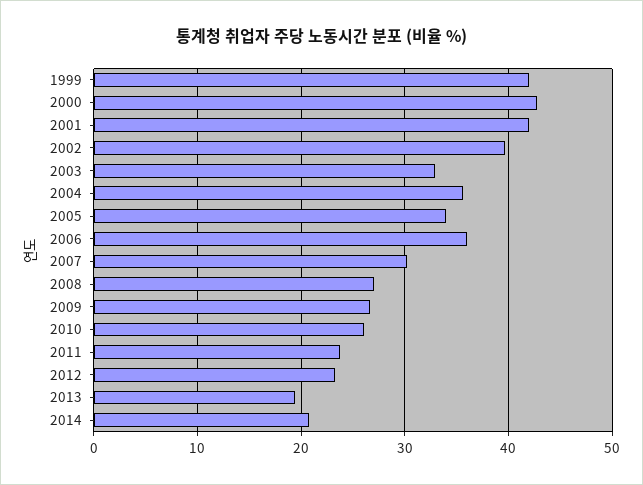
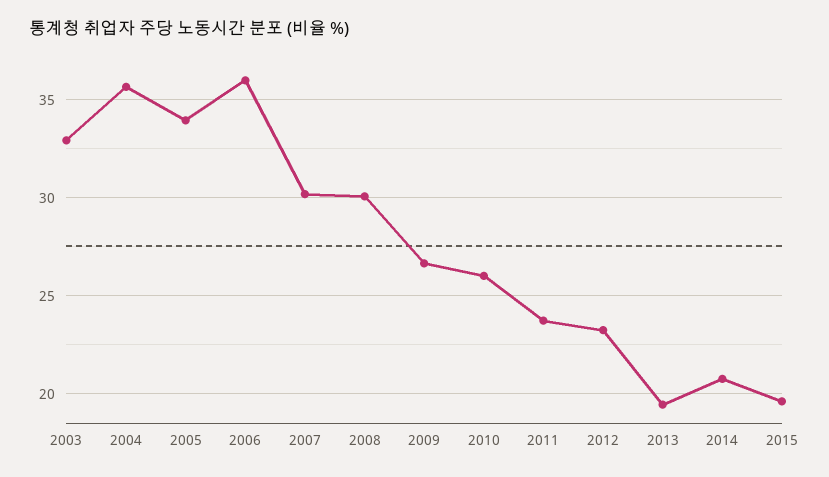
1999: 42 -> none
2000: 43 -> none
2001: 42 -> none
2002: 40 -> none
2008: 27 -> 30
2015: none -> 19.5

